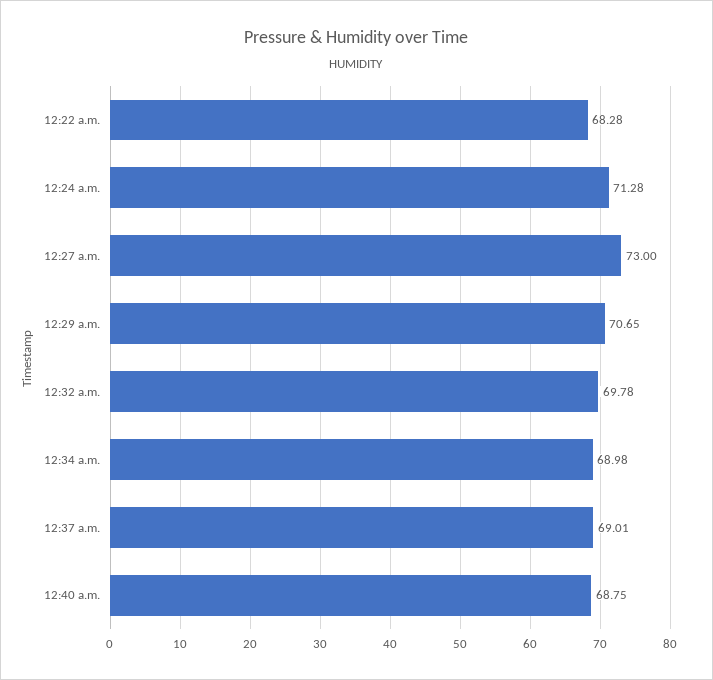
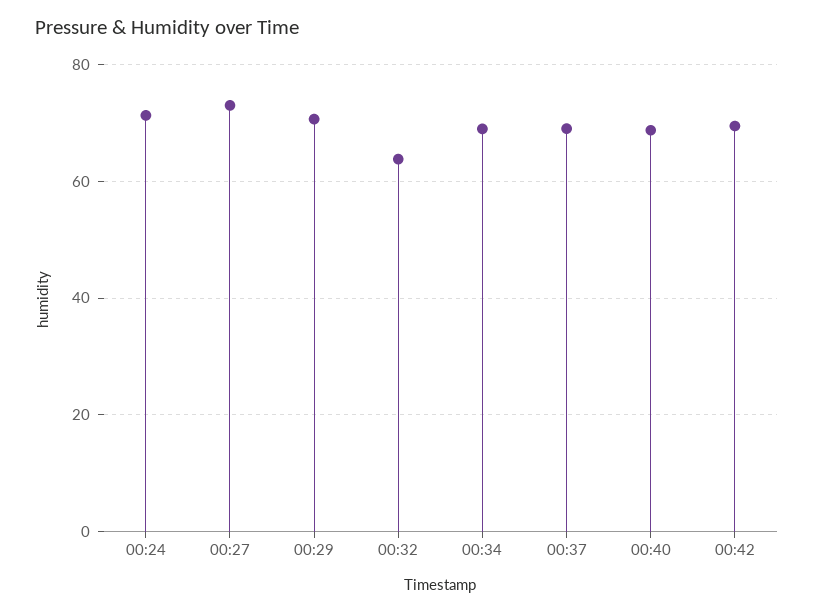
12:22 a.m.: 68.28 -> none
12:32 a.m.: 69.78 -> 64
00:42: none -> 70

